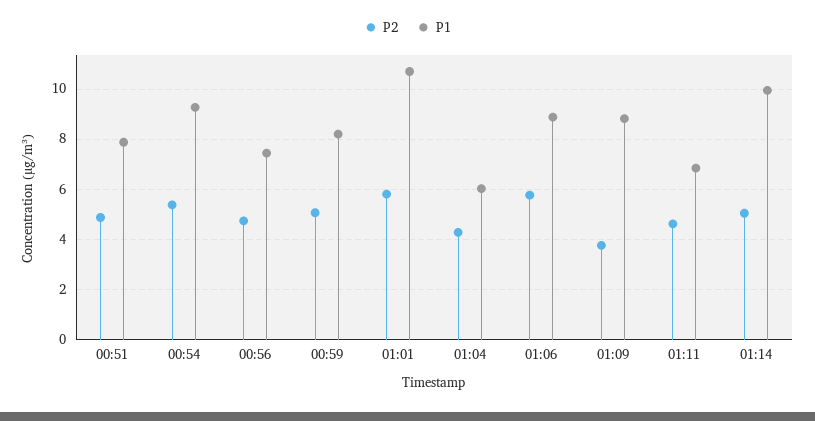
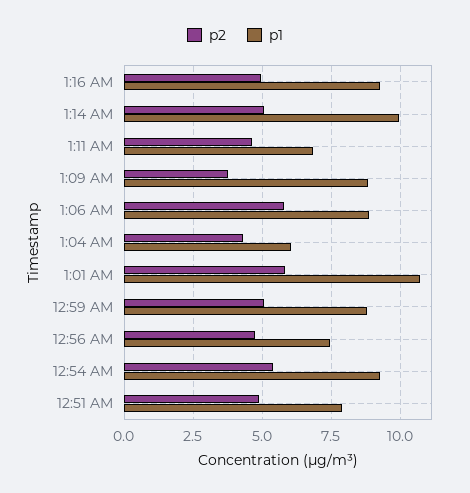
P1, 00:59: 8.25 -> 8.75
P2, 1:16 AM: none -> 5
P1, 1:16 AM: none -> 9.25

